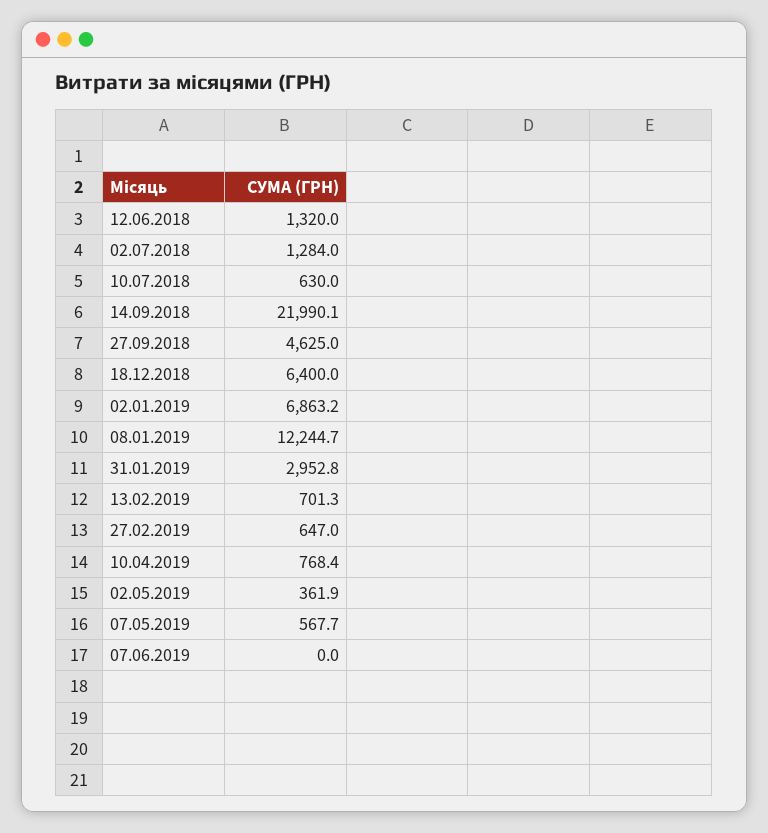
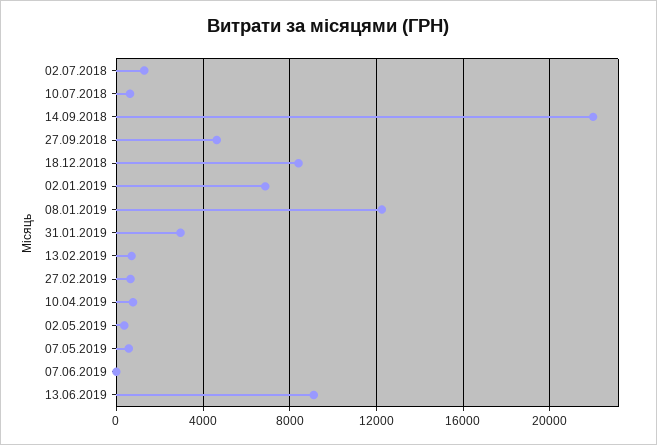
12.06.2018: 1320 -> none
18.12.2018: 6400 -> 8500
13.06.2019: none -> 9000

